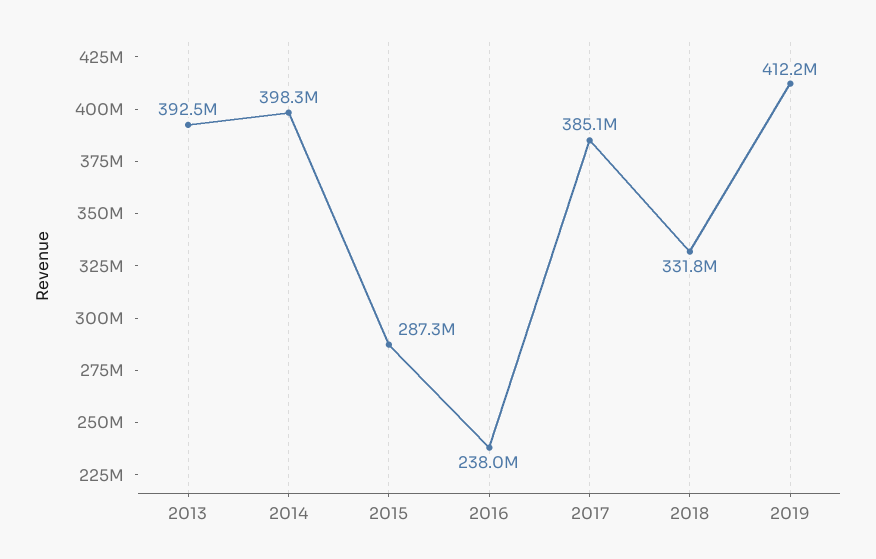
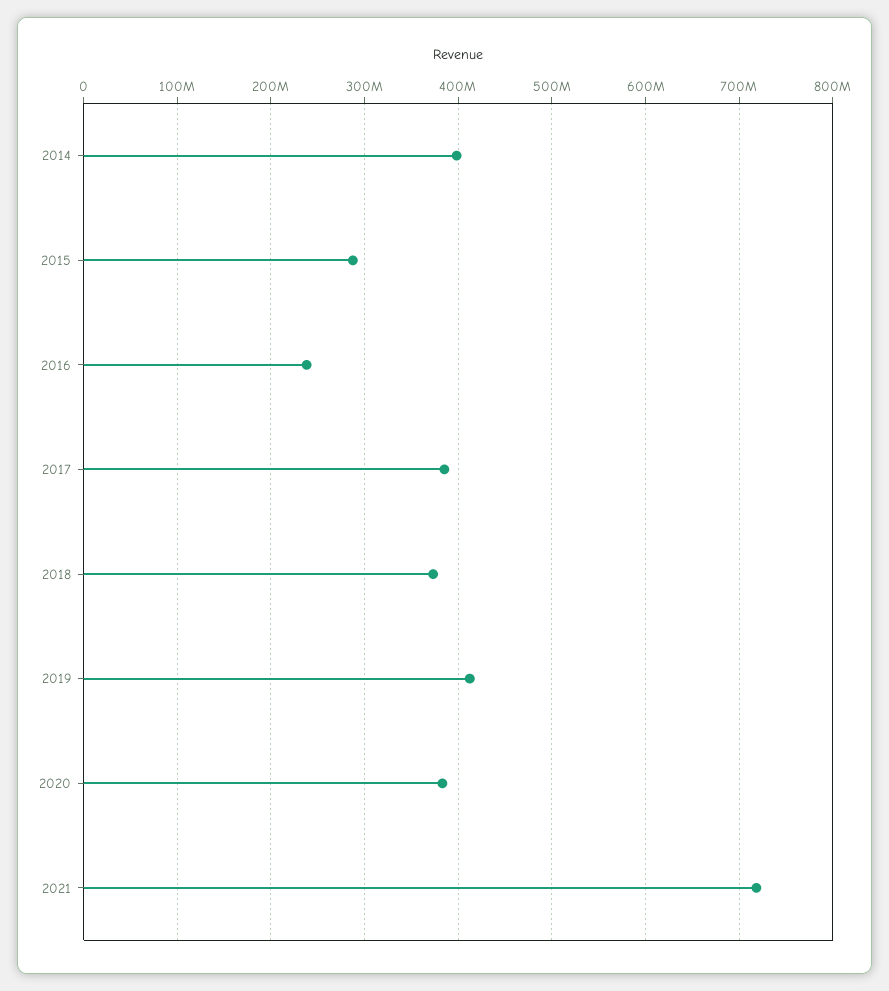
2013: 392500000 -> none
2018: 331800000 -> 370000000
2020: none -> 380000000
2021: none -> 720000000

